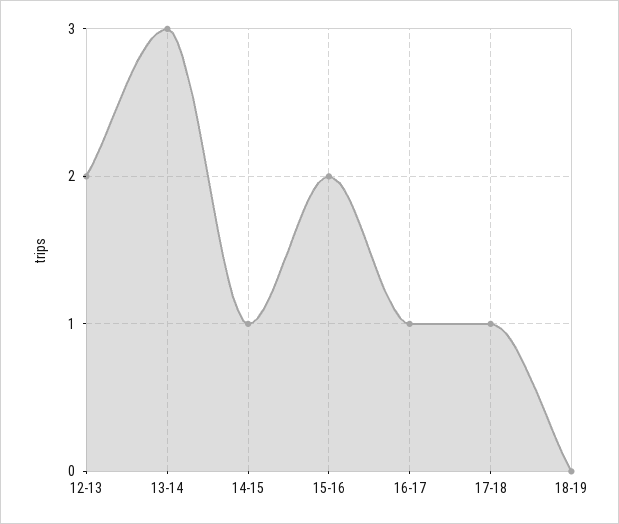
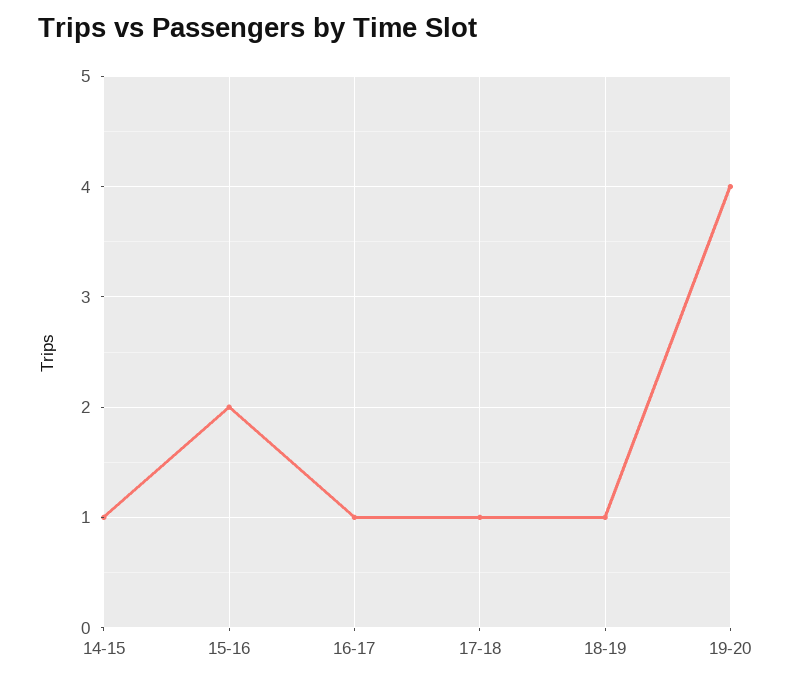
12-13: 2 -> none
13-14: 3 -> none
18-19: 0 -> 1
19-20: none -> 4

